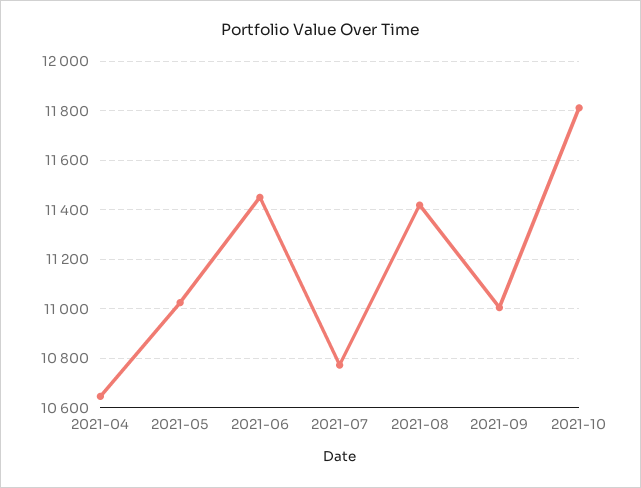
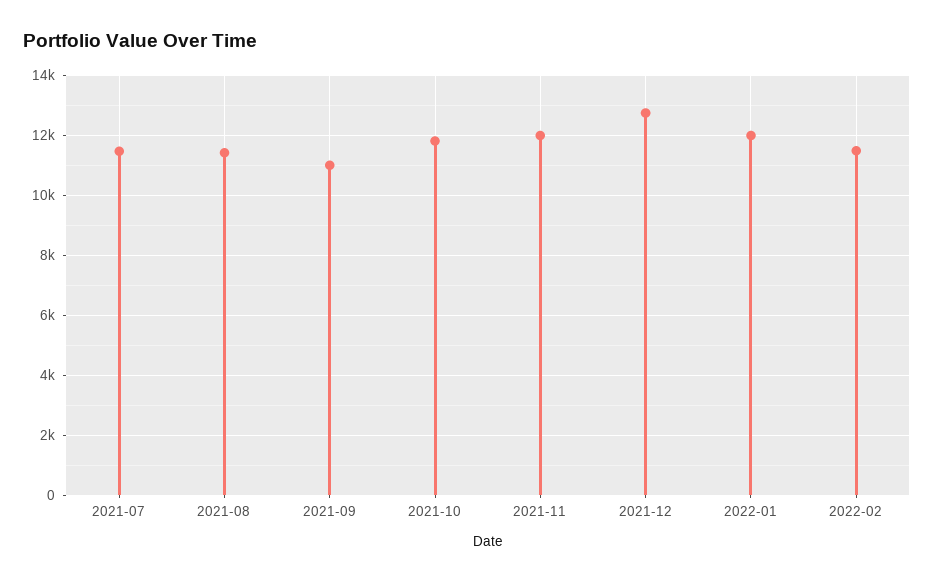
2021-04: 10650 -> none
2021-05: 11025 -> none
2021-06: 11450 -> none
2021-07: 10775 -> 11500
2021-11: none -> 12000
2021-12: none -> 12750
2022-01: none -> 12000
2022-02: none -> 11500

